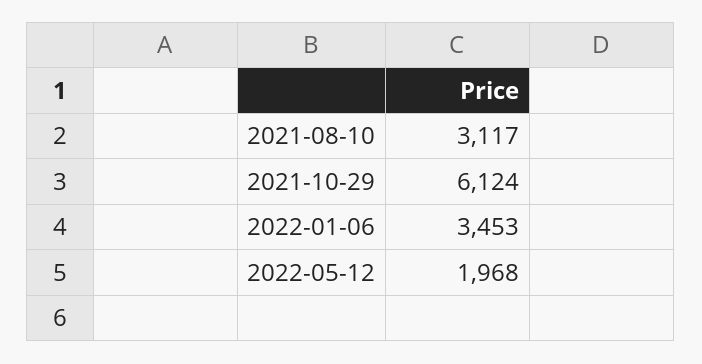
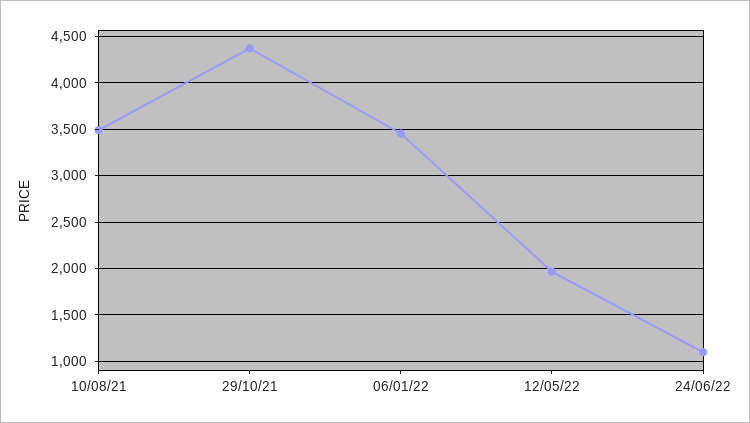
2021-08-10: 3117 -> 3500
2021-10-29: 6124 -> 4400
24/06/22: none -> 1100

